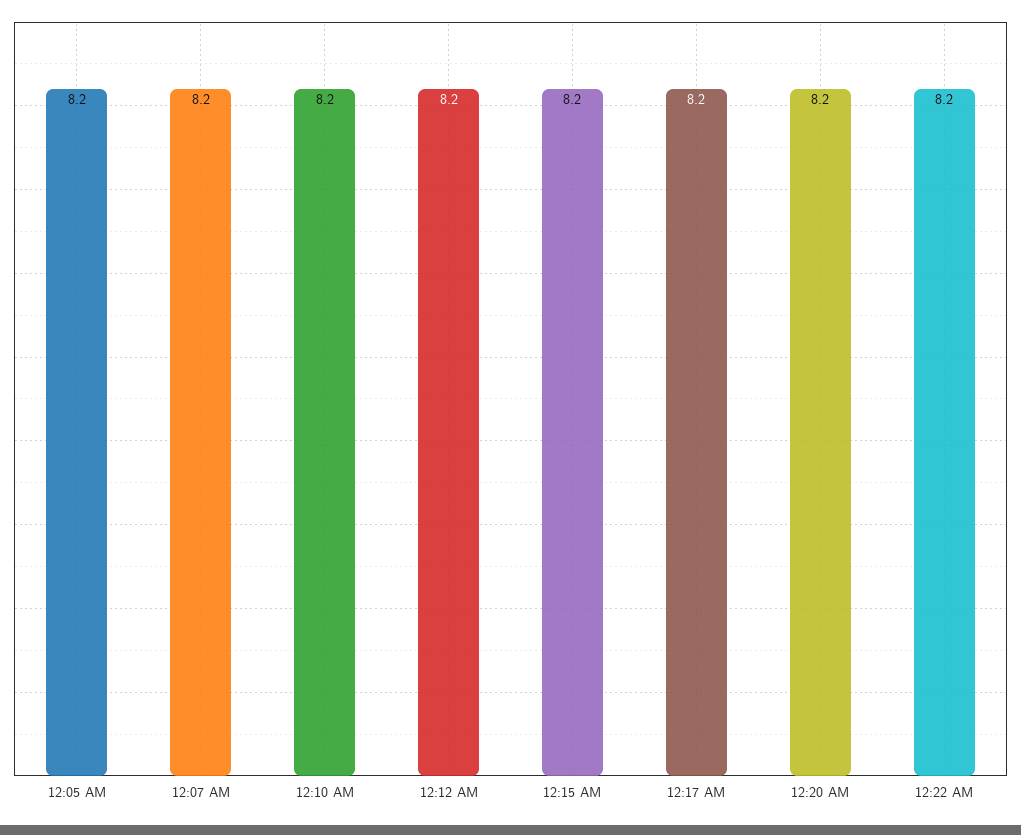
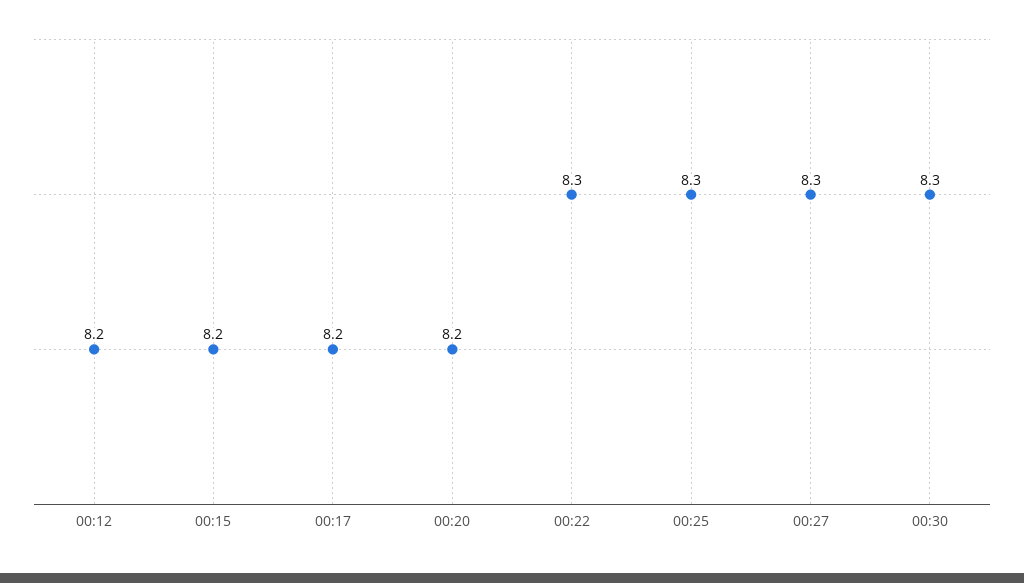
12:05 AM: 8.2 -> none
12:07 AM: 8.2 -> none
12:10 AM: 8.2 -> none
12:22 AM: 8.2 -> 8.3
00:25: none -> 8.3
00:27: none -> 8.3
00:30: none -> 8.3

